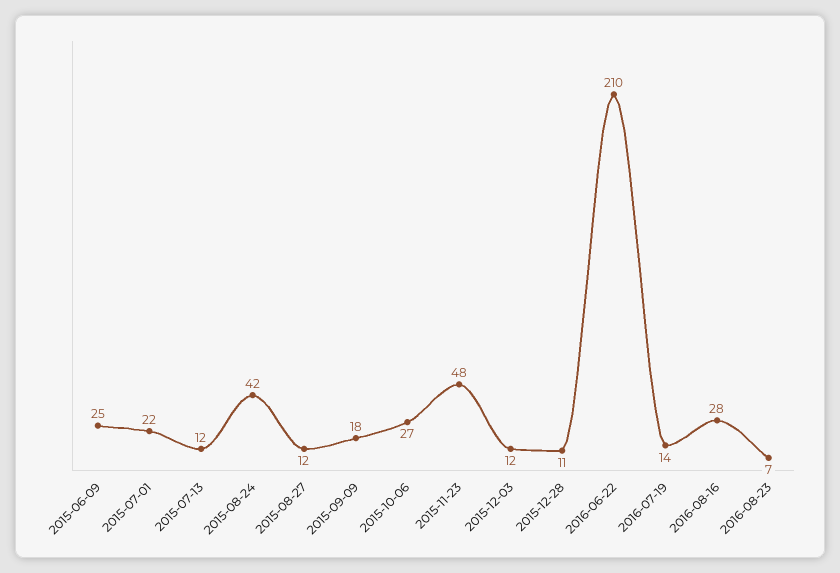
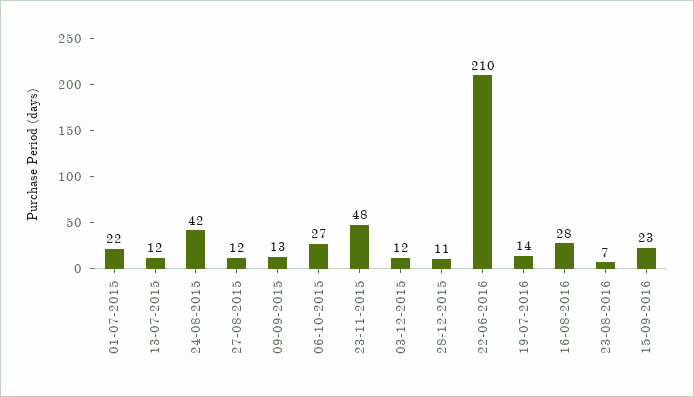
2015-06-09: 25 -> none
2015-09-09: 18 -> 13
15-09-2016: none -> 23

